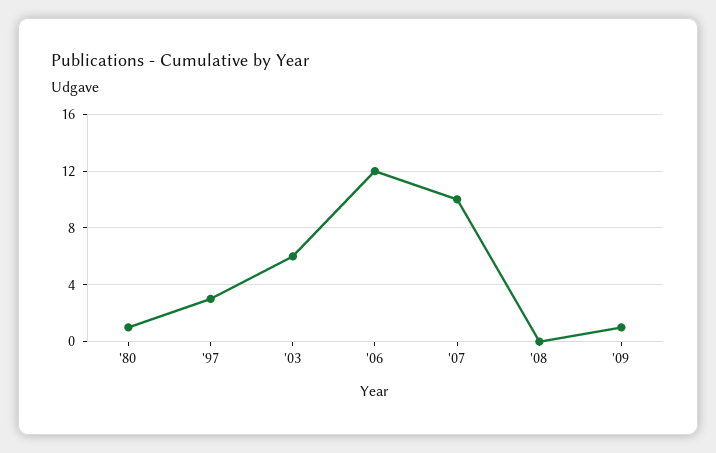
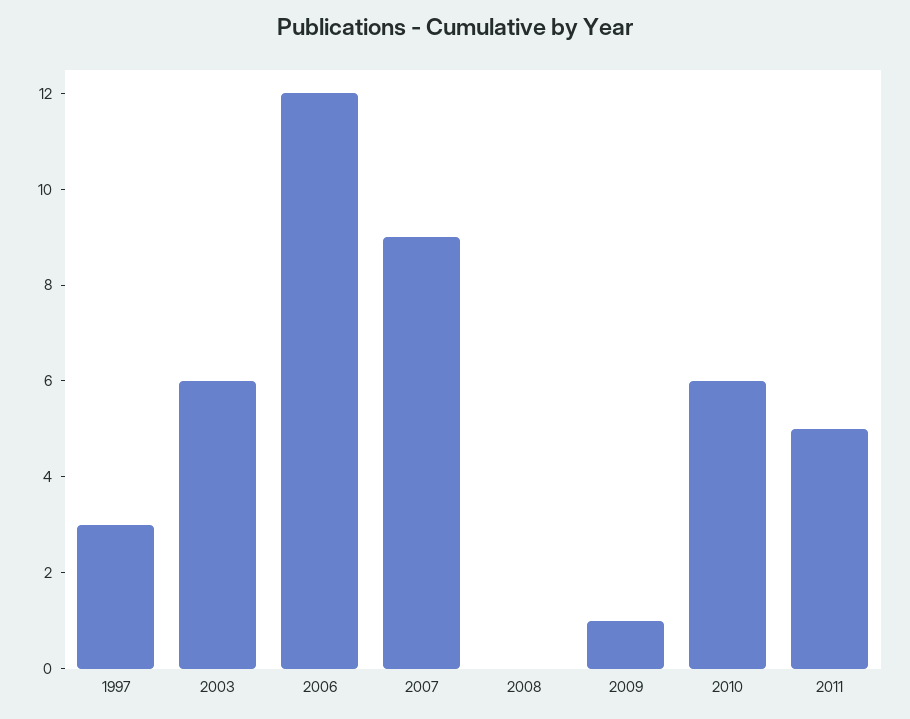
'80: 1 -> none
'07: 10 -> 9
2010: none -> 6
2011: none -> 5

